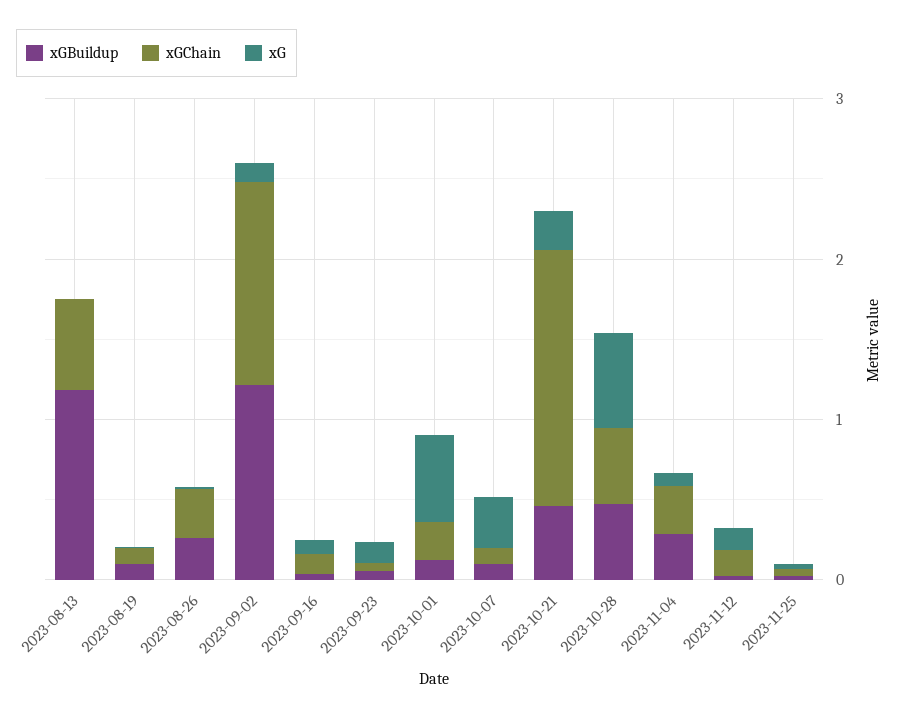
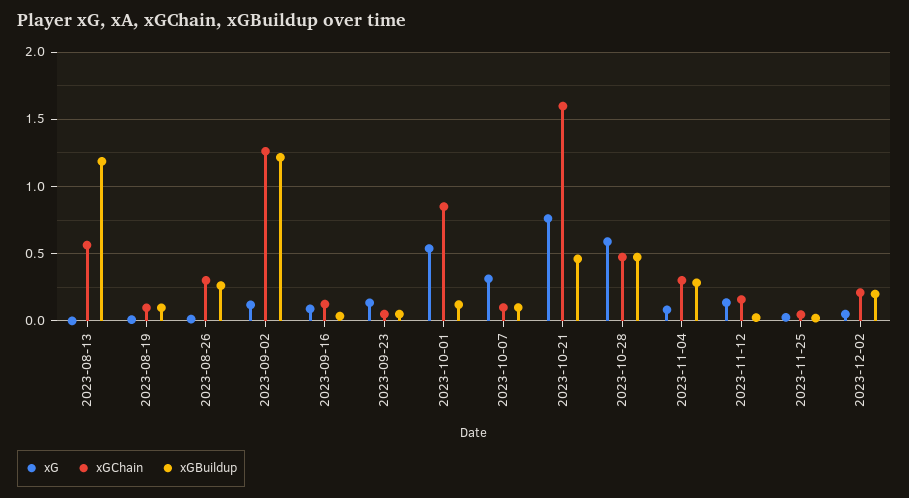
xGChain, 2023-10-01: 0.2 -> 0.85
xG, 2023-10-21: 0.2 -> 0.75
xG, 2023-12-02: none -> 0.05
xGChain, 2023-12-02: none -> 0.2
xGBuildup, 2023-12-02: none -> 0.2

